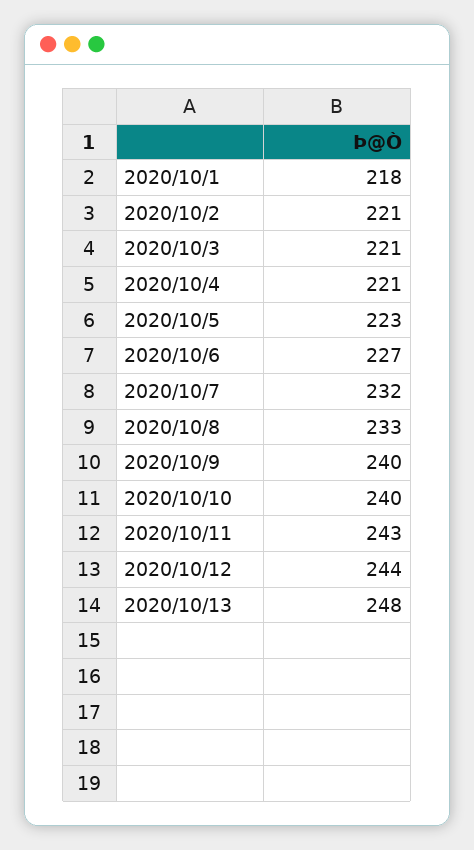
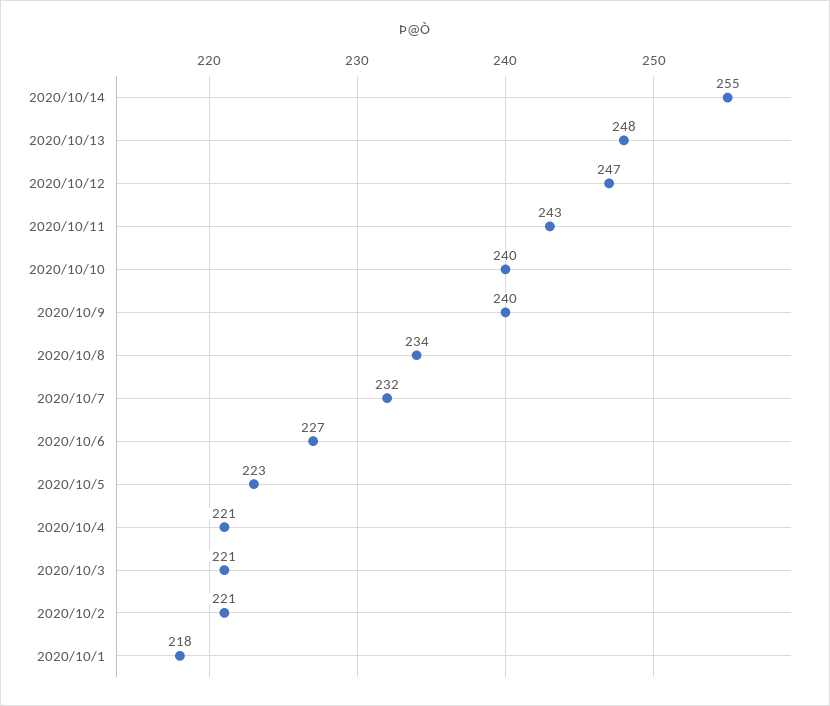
2020/10/8: 233 -> 234
2020/10/12: 244 -> 247
2020/10/14: none -> 255

